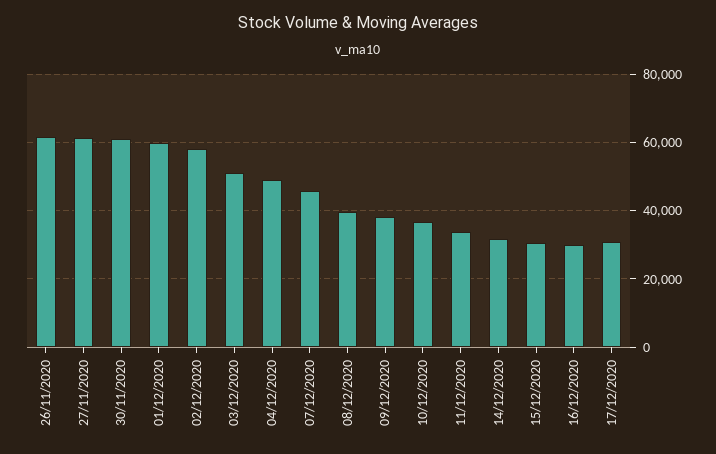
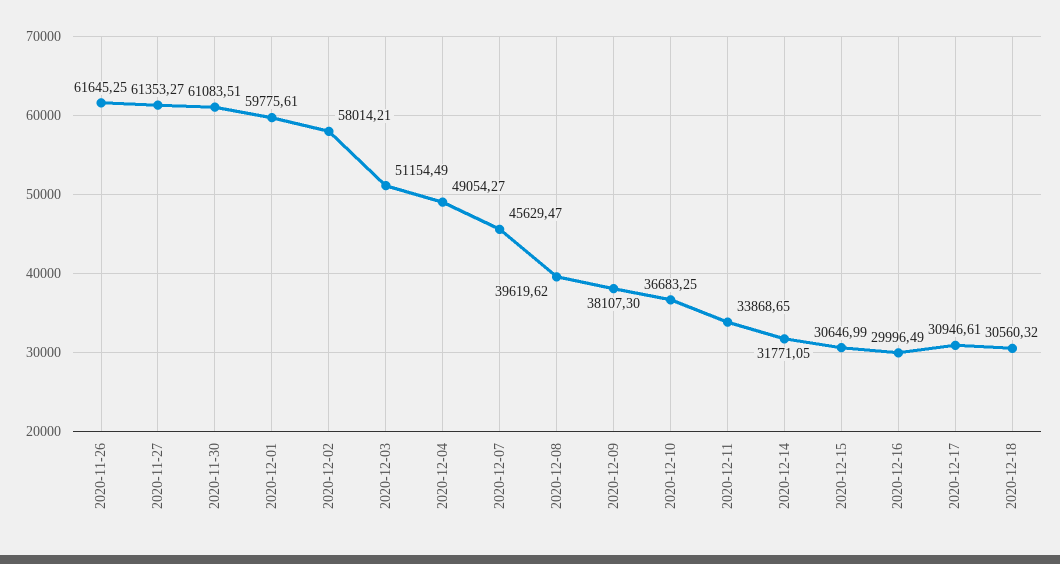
2020-12-18: none -> 30560.32

